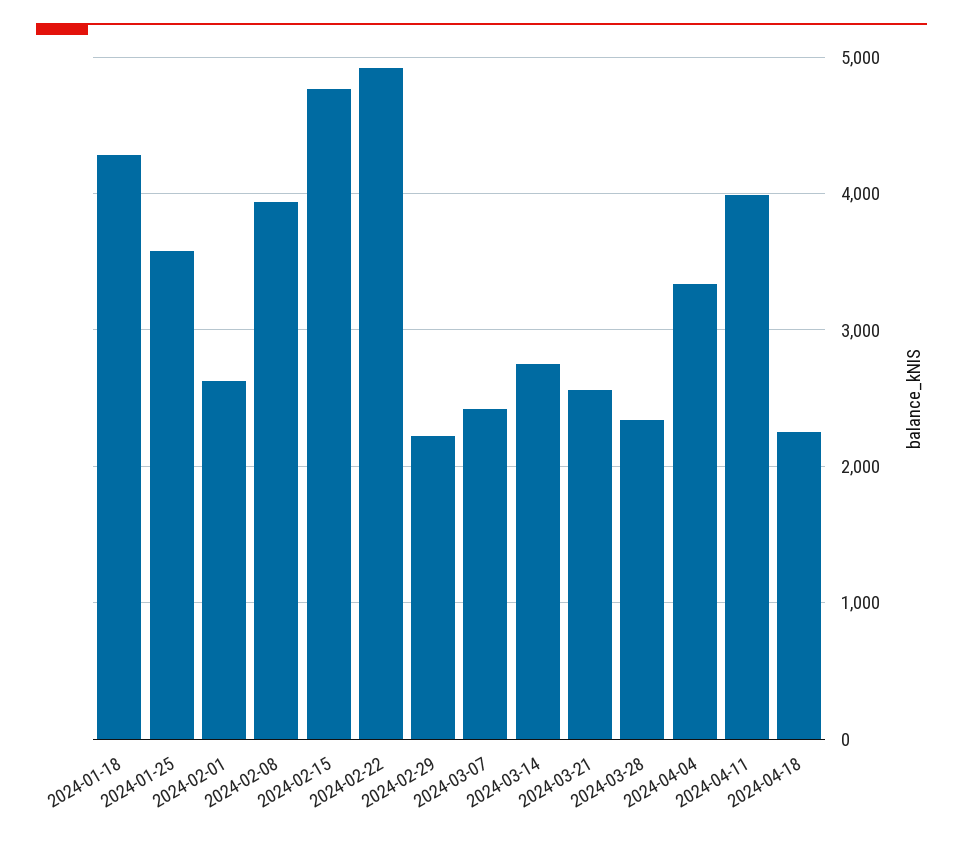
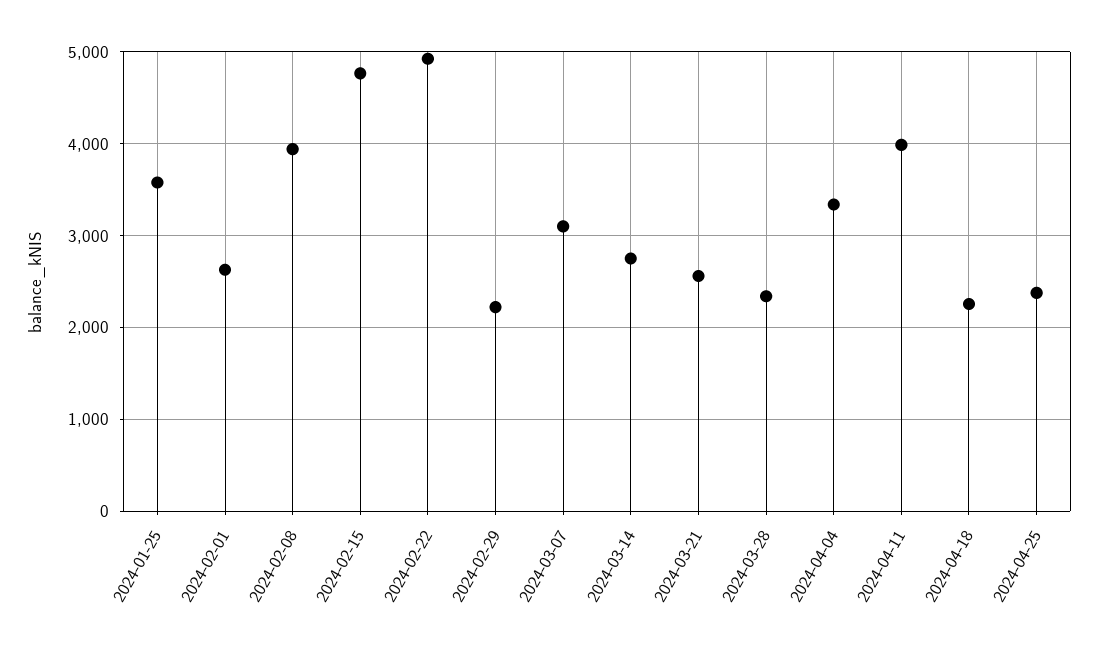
2024-01-18: 4300 -> none
2024-03-07: 2400 -> 3100
2024-04-25: none -> 2400

